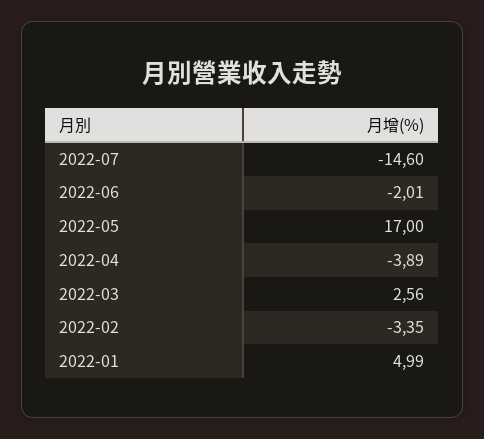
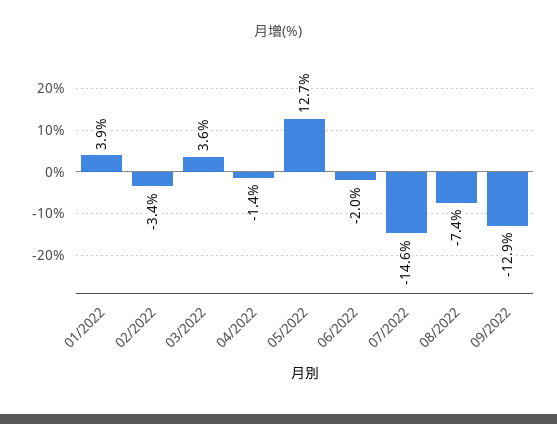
2022-05: 17 -> 12.7
2022-04: -3.89 -> -1.4
2022-03: 2.56 -> 3.6
2022-01: 4.99 -> 3.9
08/2022: none -> -7.4
09/2022: none -> -12.9

